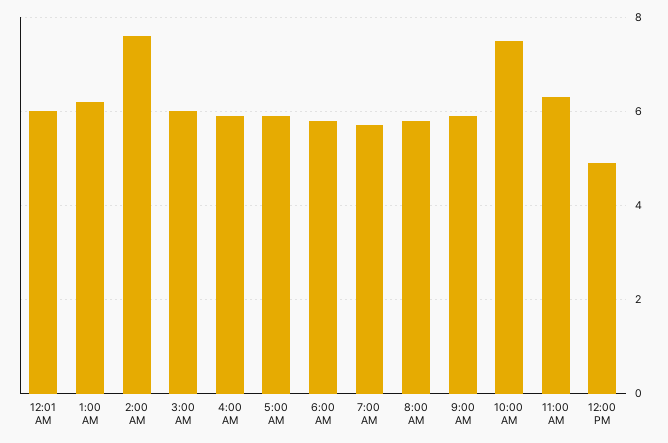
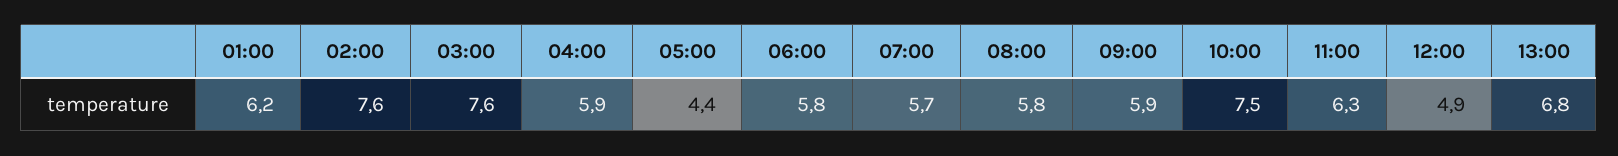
12:01 AM: 6 -> none
3:00 AM: 6 -> 7.6
5:00 AM: 6 -> 4.4
13:00: none -> 6.8

